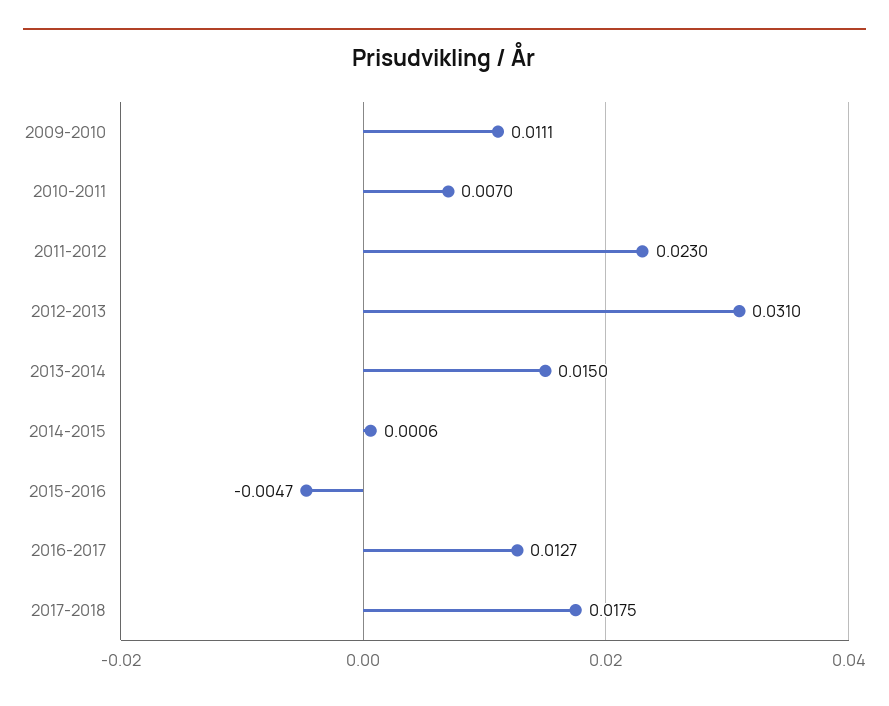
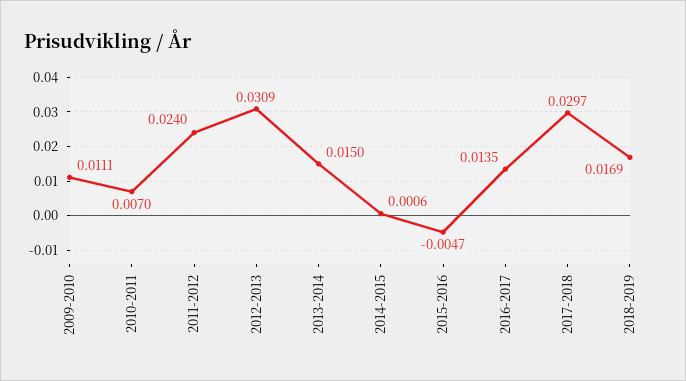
2011-2012: 0.023 -> 0.024
2012-2013: 0.031 -> 0.0309
2016-2017: 0.0127 -> 0.0135
2017-2018: 0.0175 -> 0.0297
2018-2019: none -> 0.0169

